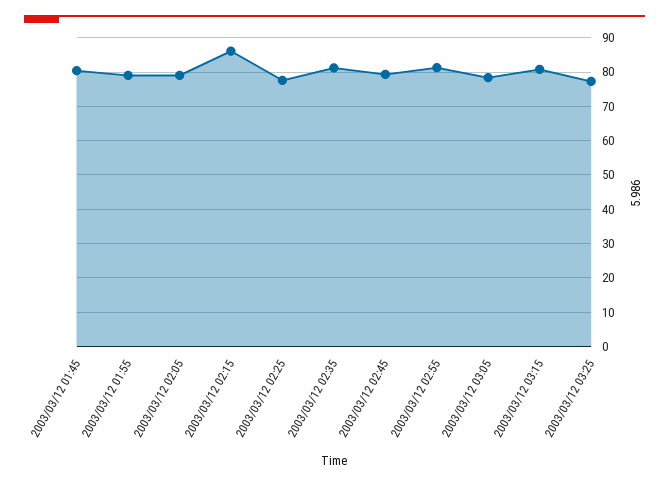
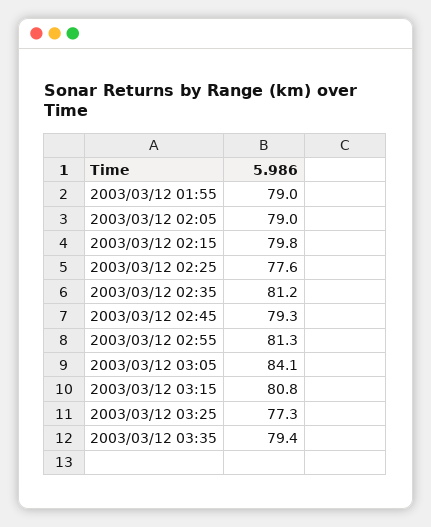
2003/03/12 01:45: 80 -> none
2003/03/12 02:15: 86 -> 79.8
2003/03/12 03:05: 78 -> 84.1
2003/03/12 03:35: none -> 79.4

